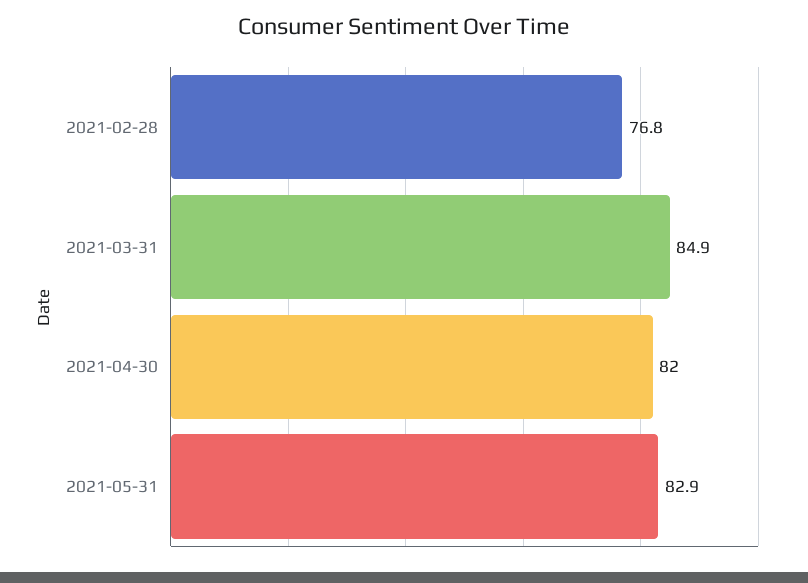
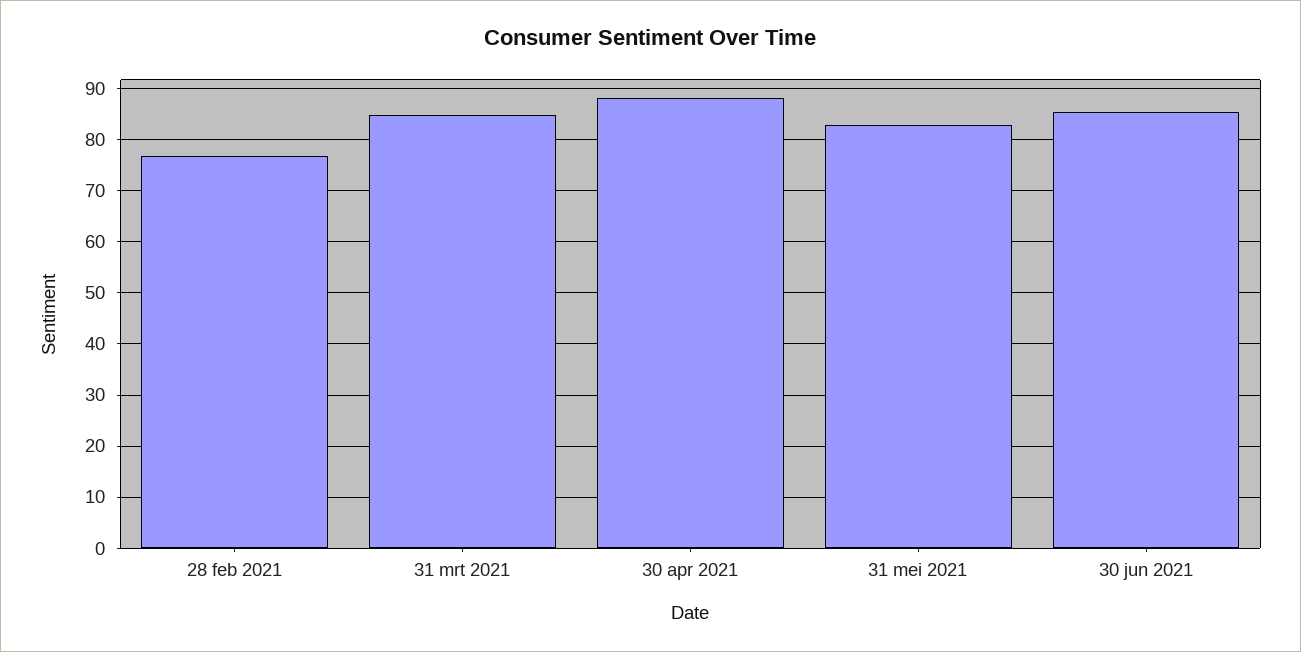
2021-04-30: 82 -> 88
30 jun 2021: none -> 86

